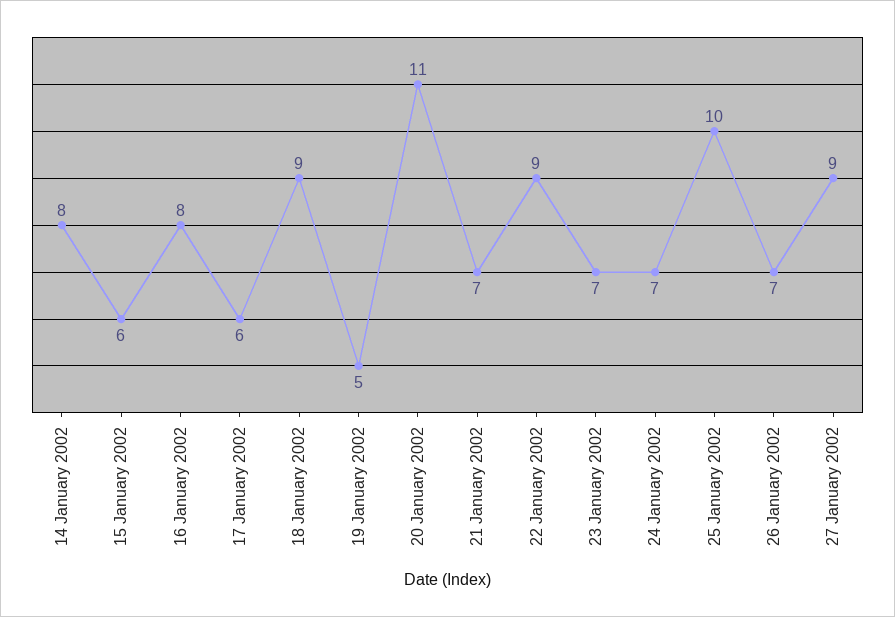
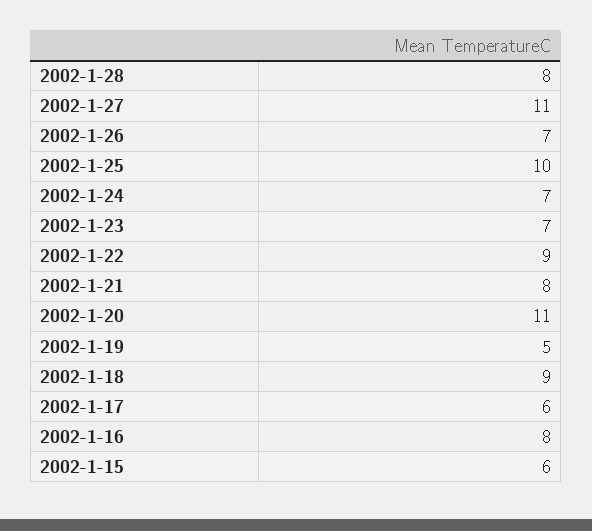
14 January 2002: 8 -> none
21 January 2002: 7 -> 8
27 January 2002: 9 -> 11
2002-1-28: none -> 8

